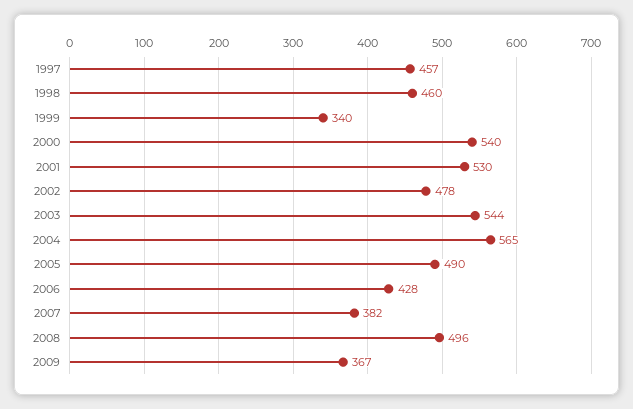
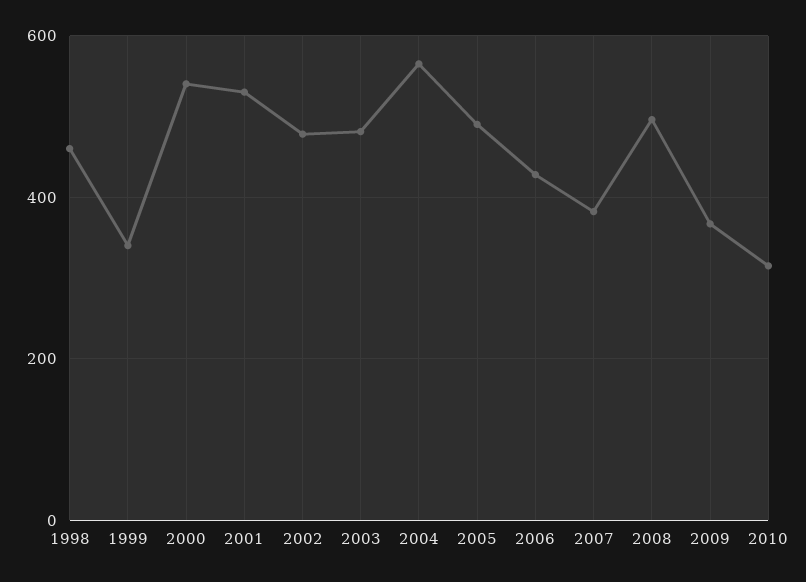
1997: 457 -> none
2003: 544 -> 480
2010: none -> 320

